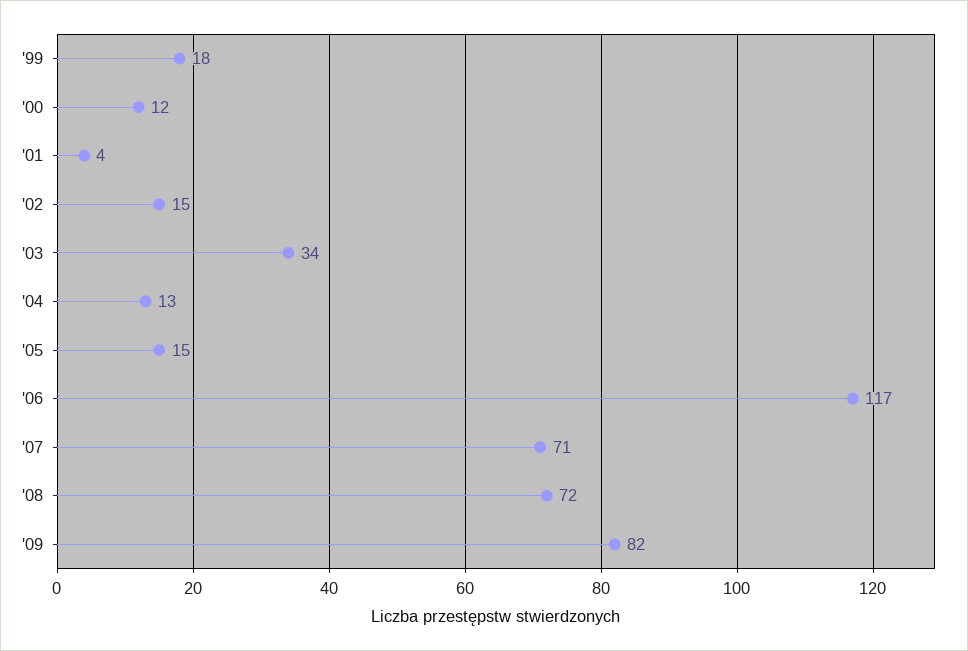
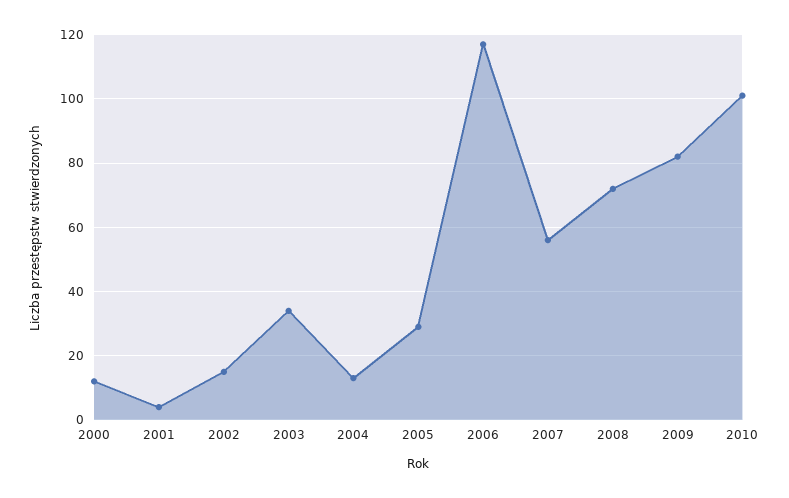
'99: 18 -> none
'05: 15 -> 30
'07: 71 -> 55
2010: none -> 100

